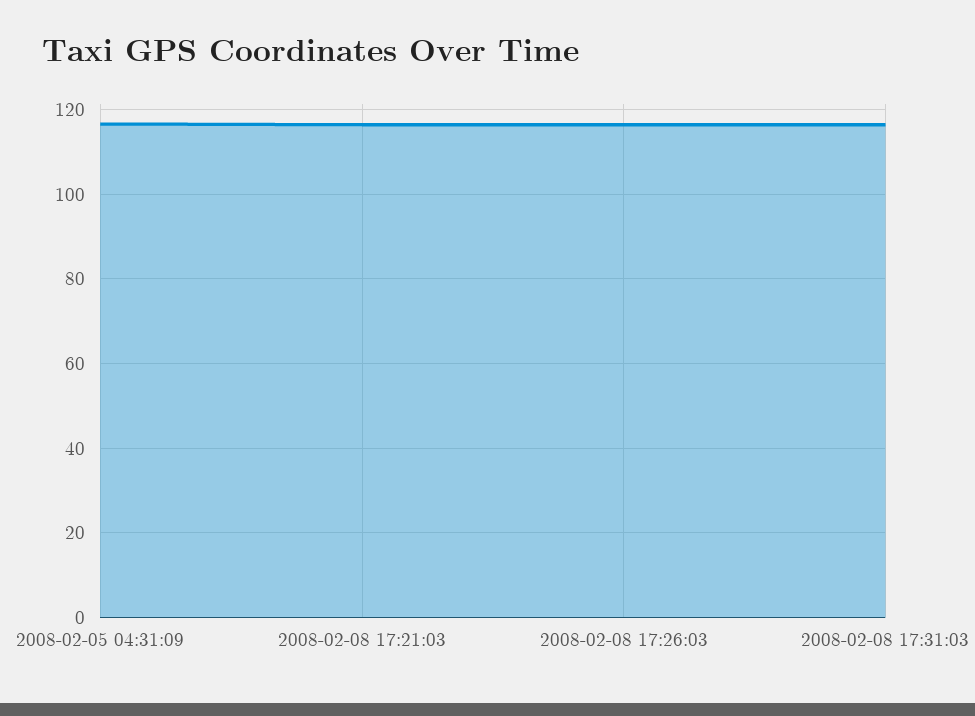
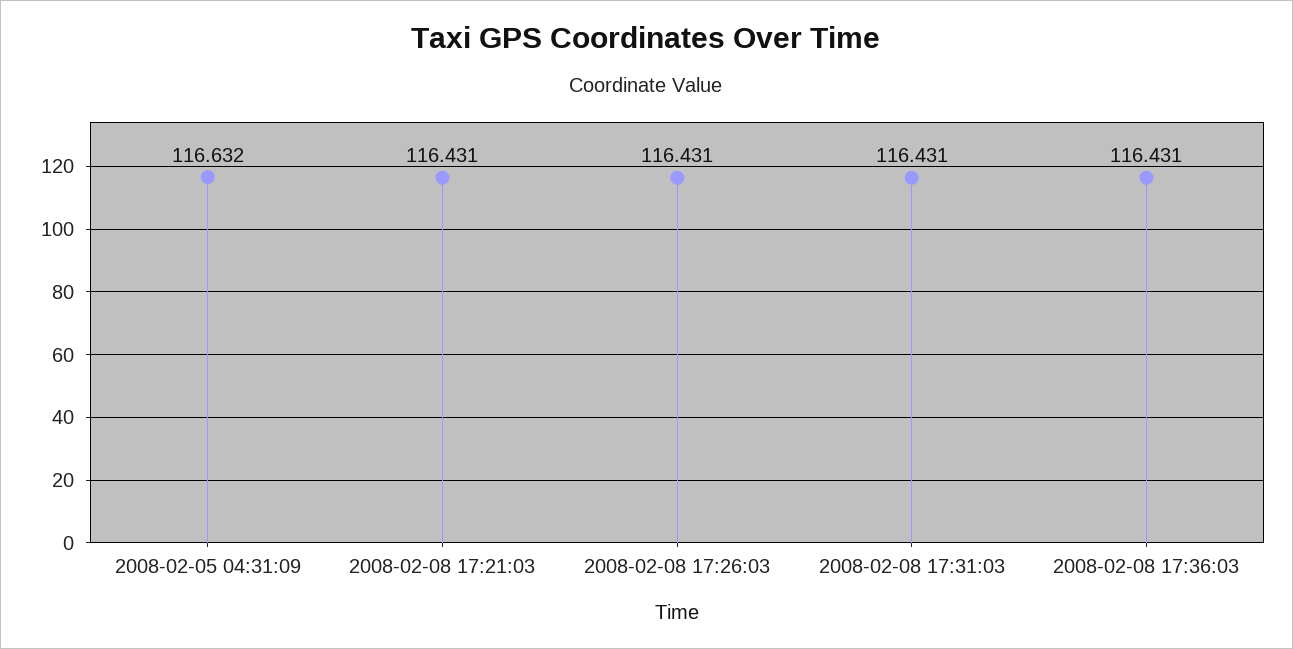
2008-02-08 17:36:03: none -> 116.431

